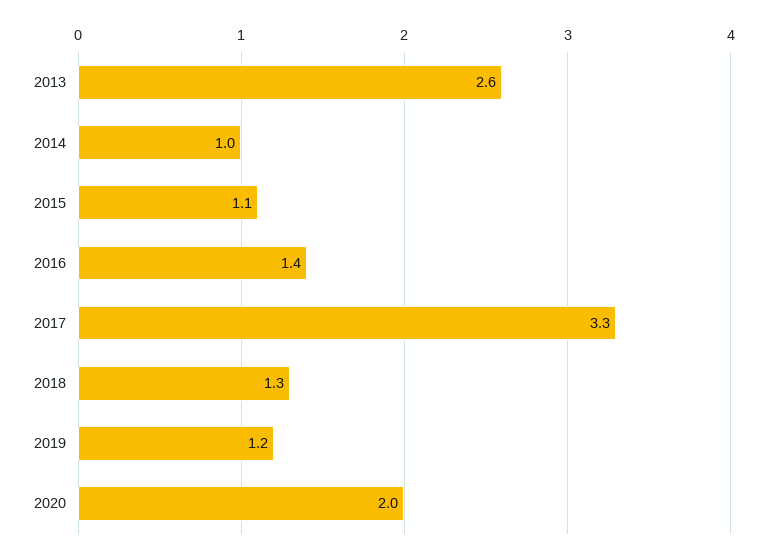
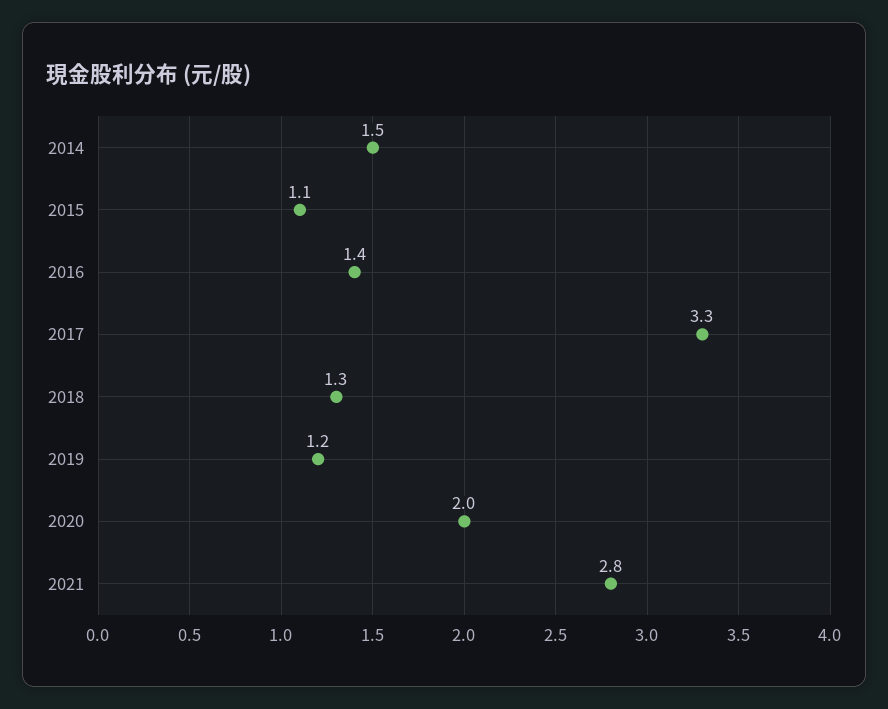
2013: 2.6 -> none
2014: 1 -> 1.5
2021: none -> 2.8

